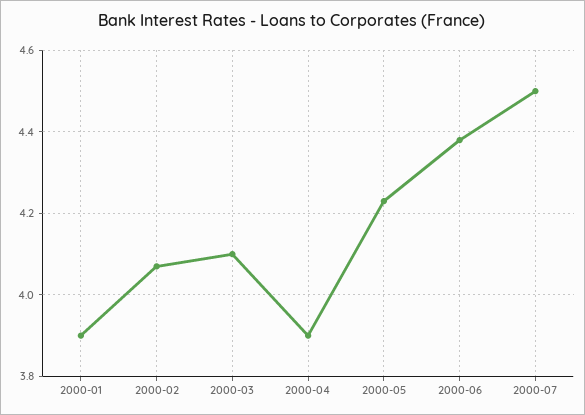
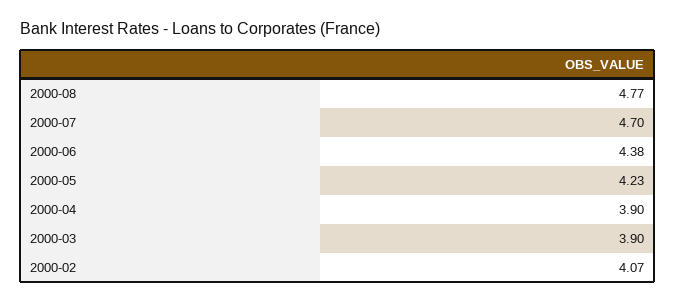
2000-01: 3.9 -> none
2000-03: 4.1 -> 3.9
2000-07: 4.5 -> 4.7
2000-08: none -> 4.77

